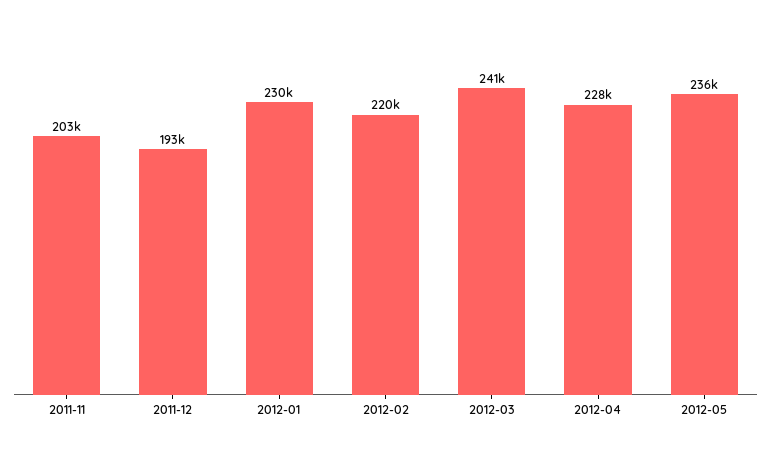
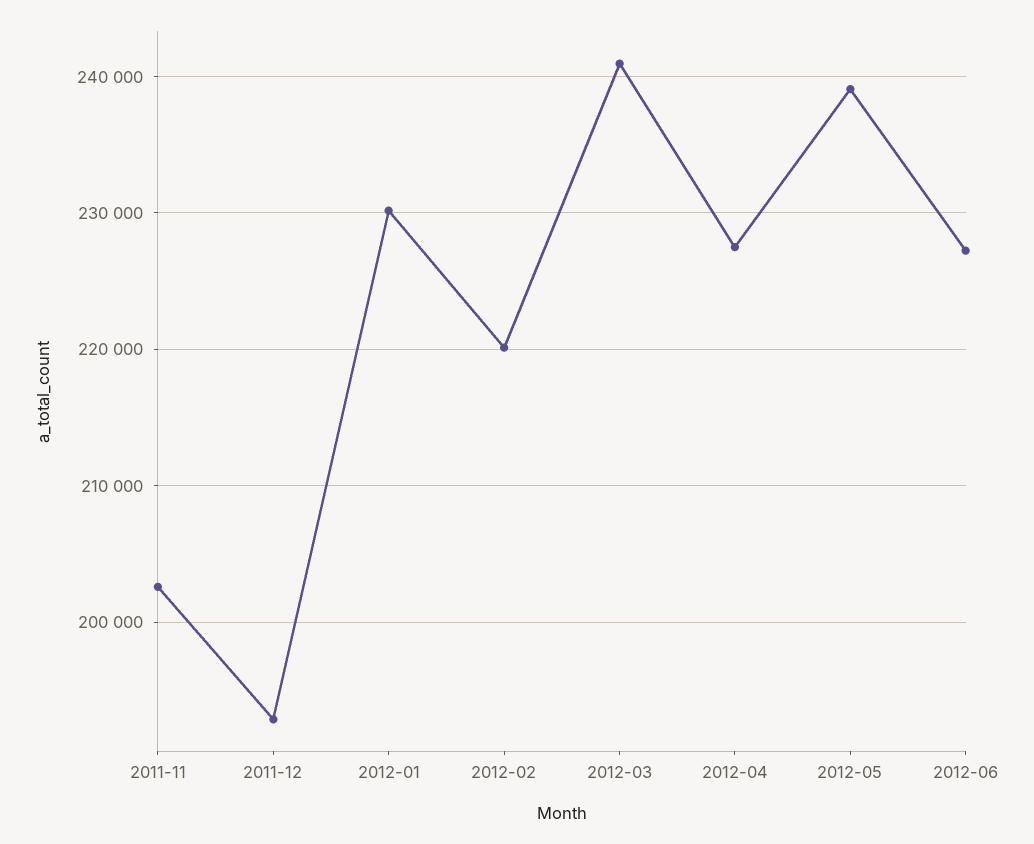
2012-05: 236000 -> 239000
2012-06: none -> 227000

